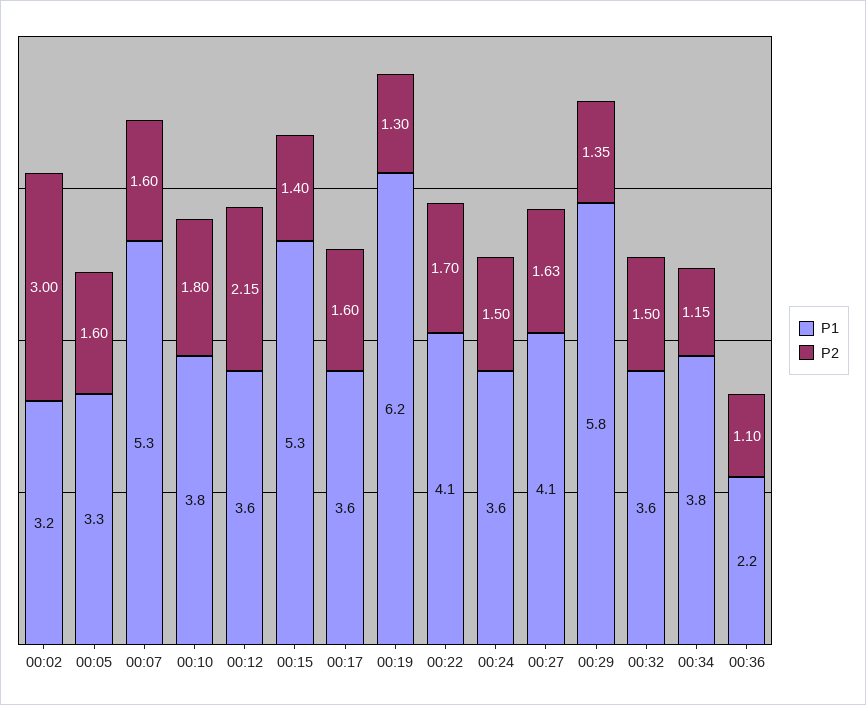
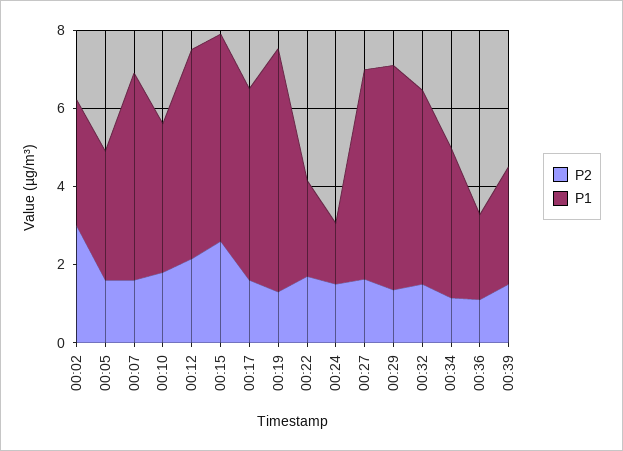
P1, 00:12: 3.6 -> 5.5
P2, 00:15: 1.4 -> 2.5
P1, 00:17: 3.6 -> 5
P1, 00:22: 4.1 -> 2.5
P1, 00:24: 3.6 -> 1.5
P1, 00:27: 4.1 -> 5.5
P1, 00:32: 3.6 -> 5
P2, 00:39: none -> 1.5
P1, 00:39: none -> 3

